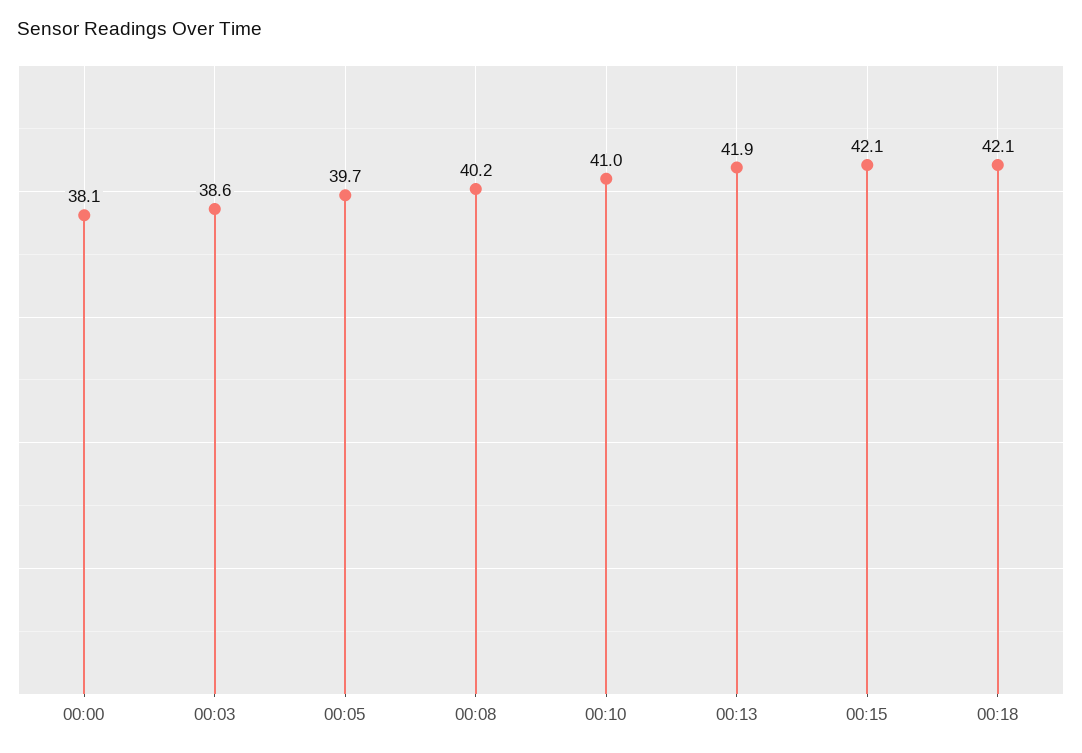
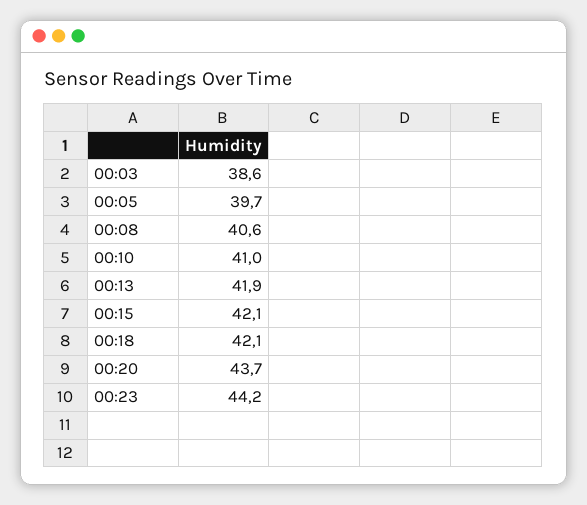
00:00: 38.1 -> none
00:08: 40.2 -> 40.6
00:20: none -> 43.7
00:23: none -> 44.2

